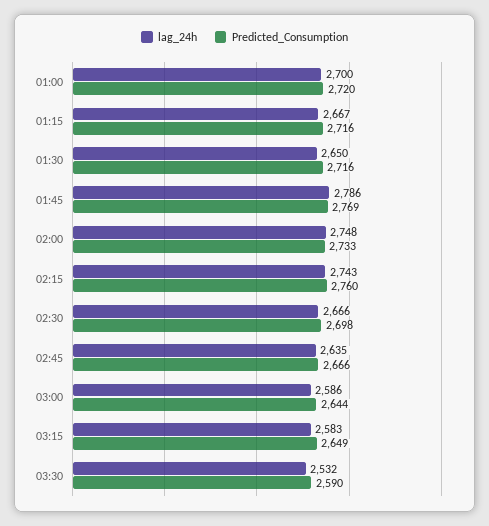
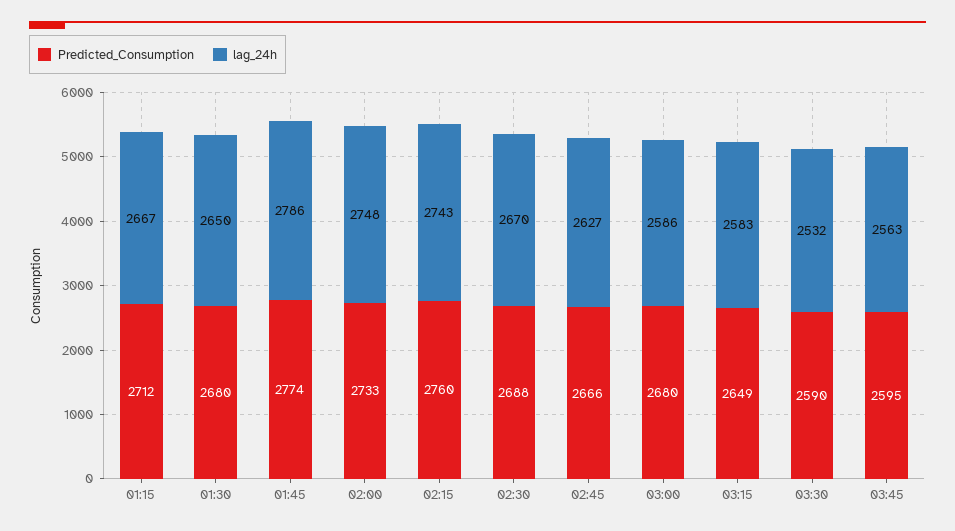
lag_24h, 01:00: 2700 -> none
Predicted_Consumption, 01:00: 2720 -> none
Predicted_Consumption, 01:15: 2716 -> 2712
Predicted_Consumption, 01:30: 2716 -> 2680
Predicted_Consumption, 01:45: 2769 -> 2774
lag_24h, 02:30: 2666 -> 2670
Predicted_Consumption, 02:30: 2698 -> 2688
lag_24h, 02:45: 2635 -> 2627
Predicted_Consumption, 03:00: 2644 -> 2680
Predicted_Consumption, 03:45: none -> 2595
lag_24h, 03:45: none -> 2563

